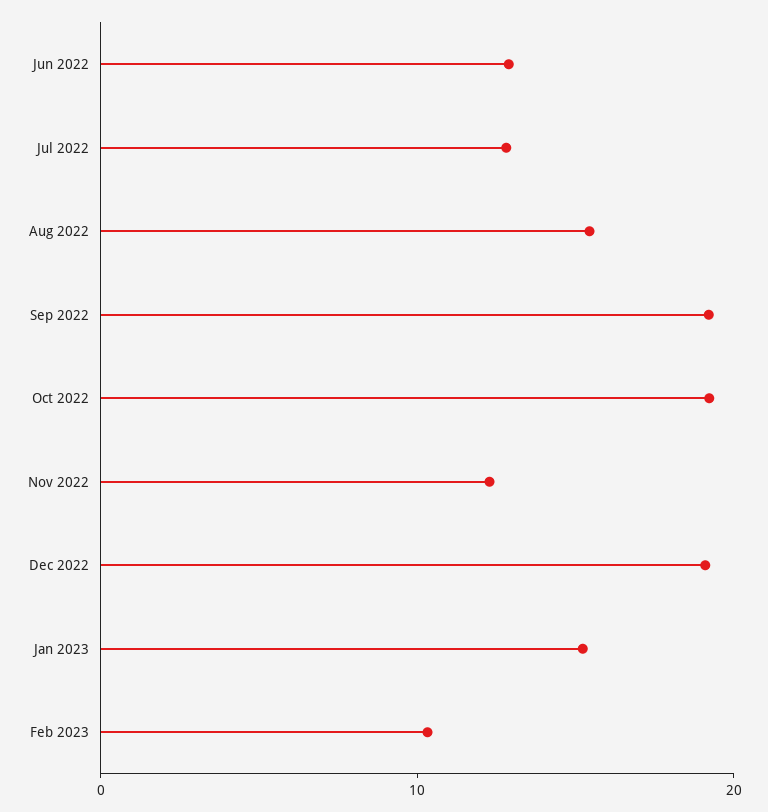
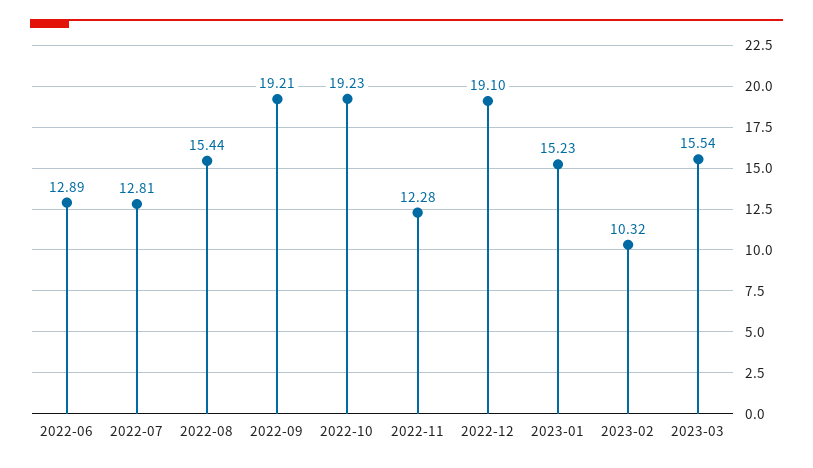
2023-03: none -> 15.54

